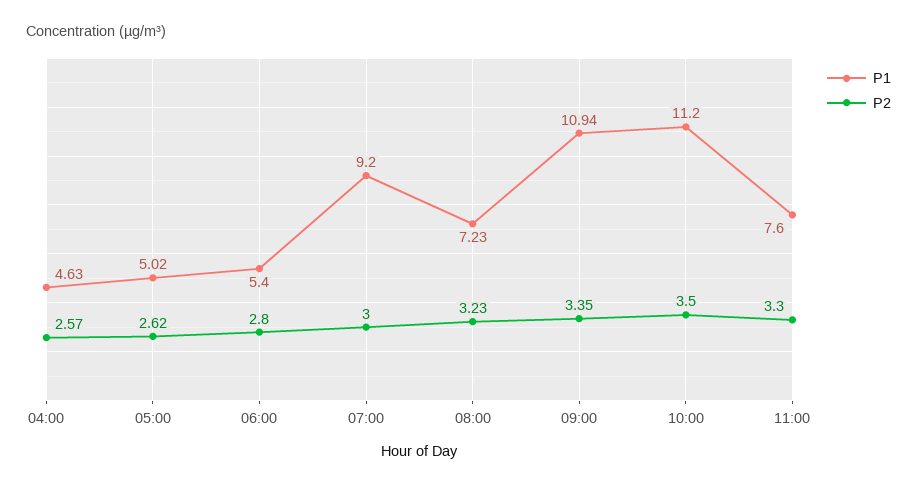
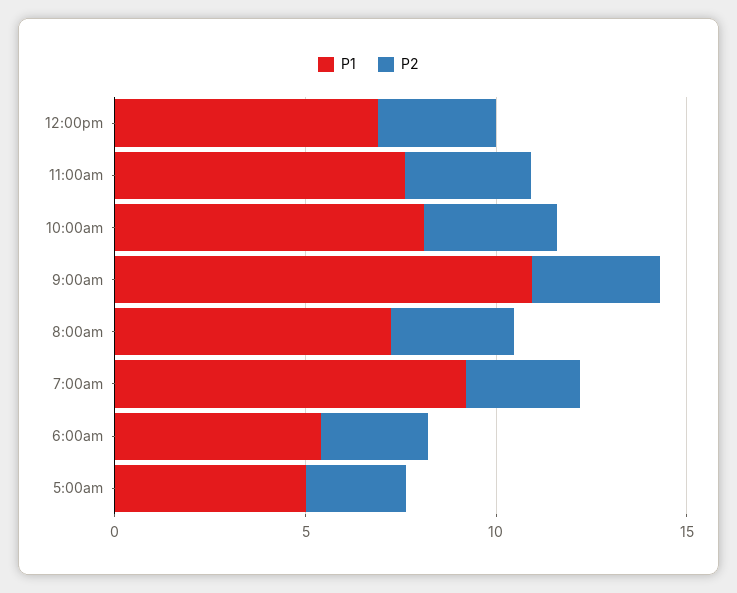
P1, 04:00: 4.63 -> none
P2, 04:00: 2.57 -> none
P1, 10:00: 11.2 -> 8
P1, 12:00pm: none -> 7
P2, 12:00pm: none -> 3

